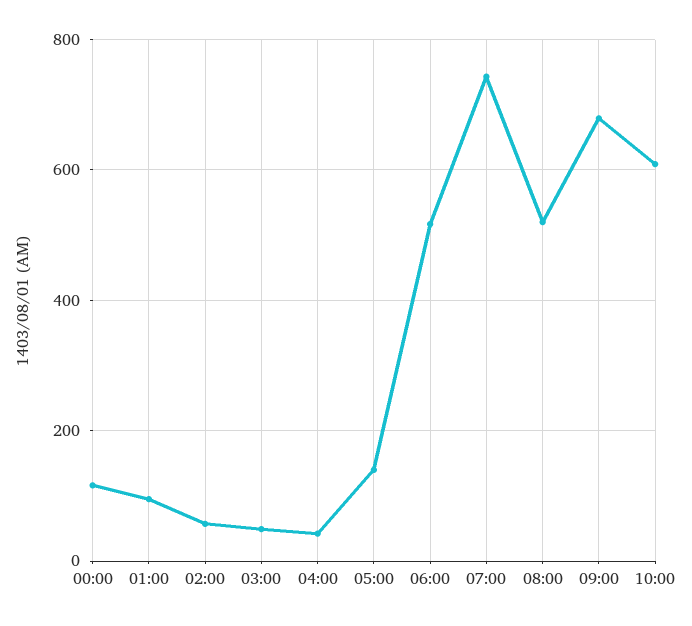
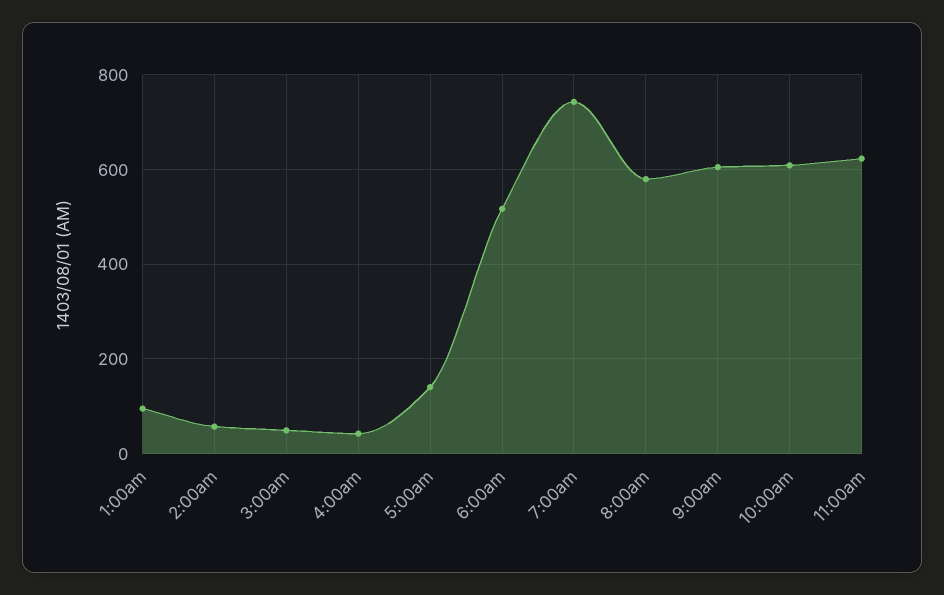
00:00: 120 -> none
08:00: 520 -> 580
09:00: 680 -> 600
11:00am: none -> 620

